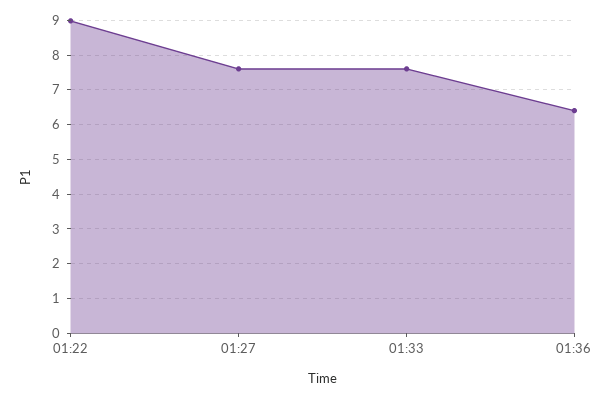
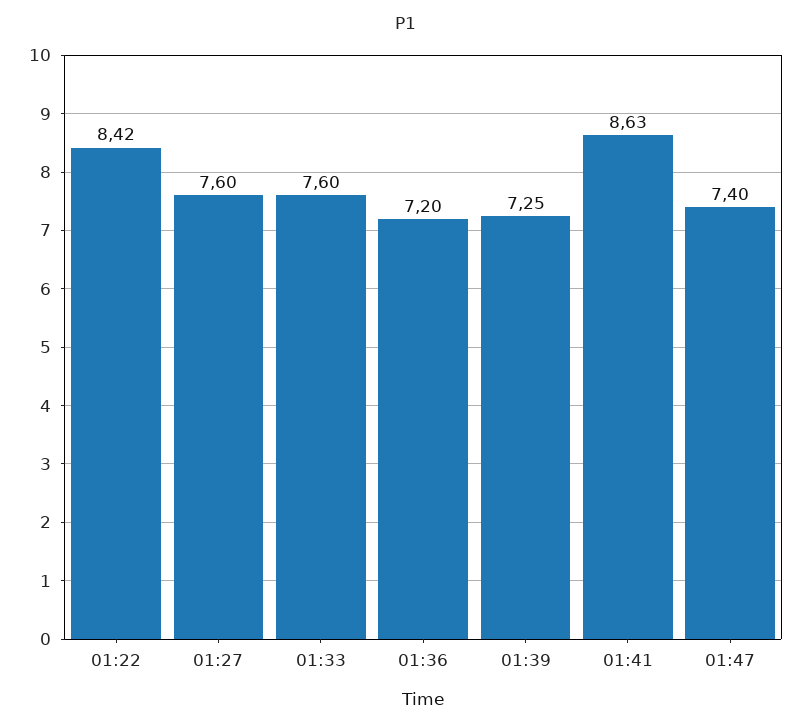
01:22: 9 -> 8.42
01:36: 6.4 -> 7.2
01:39: none -> 7.25
01:41: none -> 8.63
01:47: none -> 7.4

